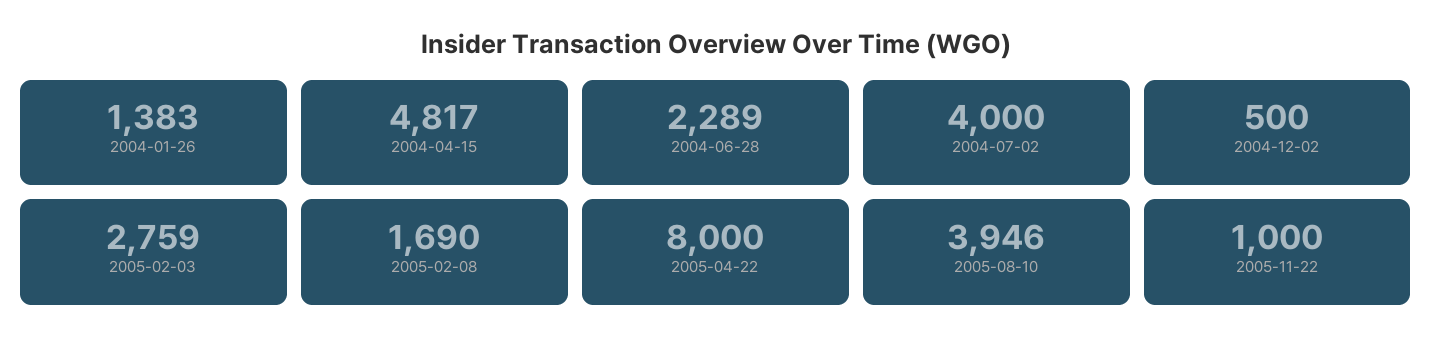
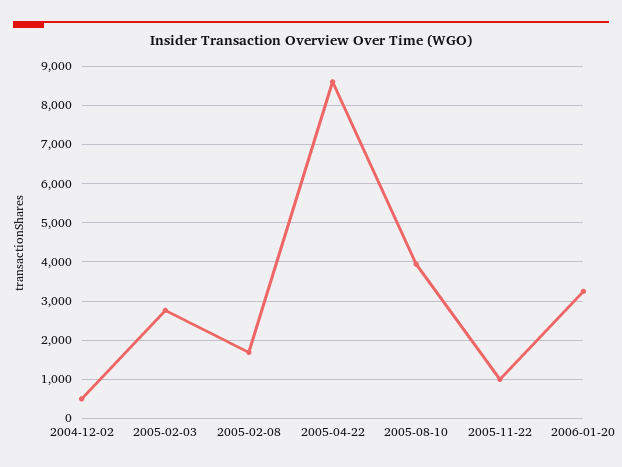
2004-01-26: 1383 -> none
2004-04-15: 4817 -> none
2004-06-28: 2289 -> none
2004-07-02: 4000 -> none
2005-04-22: 8000 -> 8600
2006-01-20: none -> 3200

